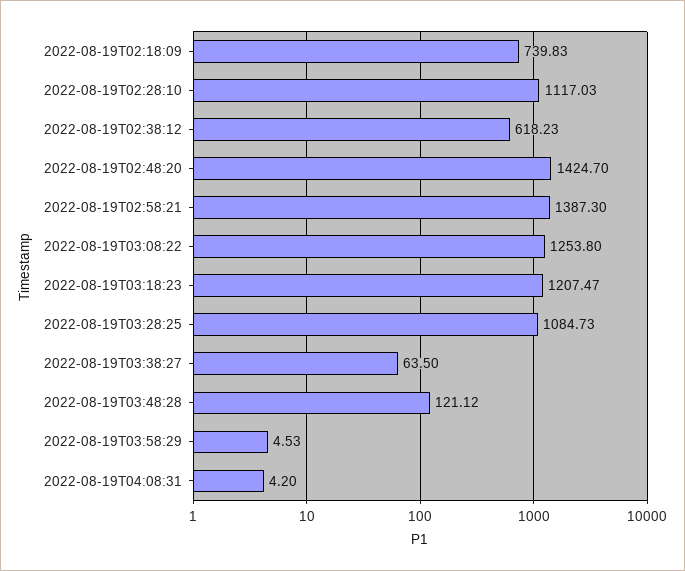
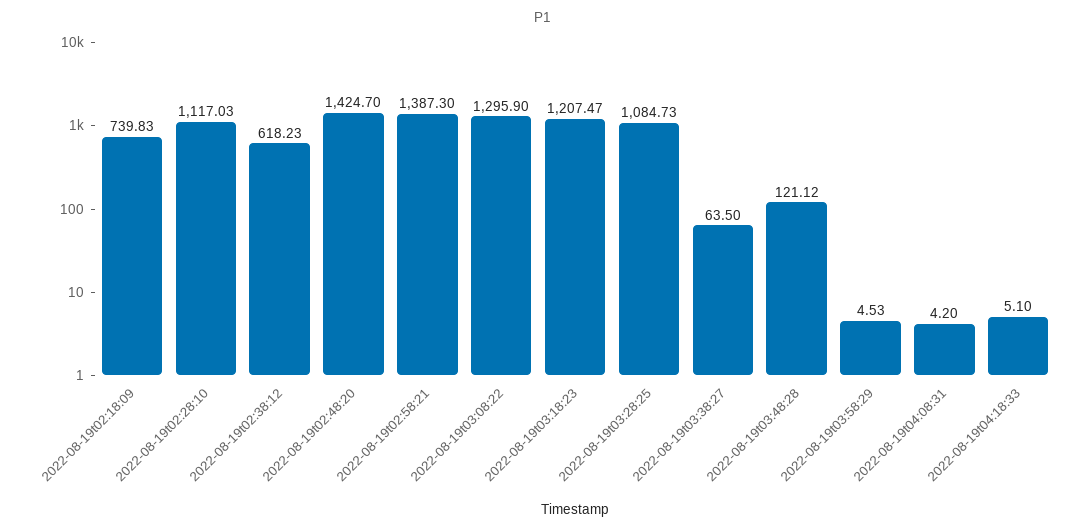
2022-08-19T03:08:22: 1253.8 -> 1295.9
2022-08-19t04:18:33: none -> 5.1

